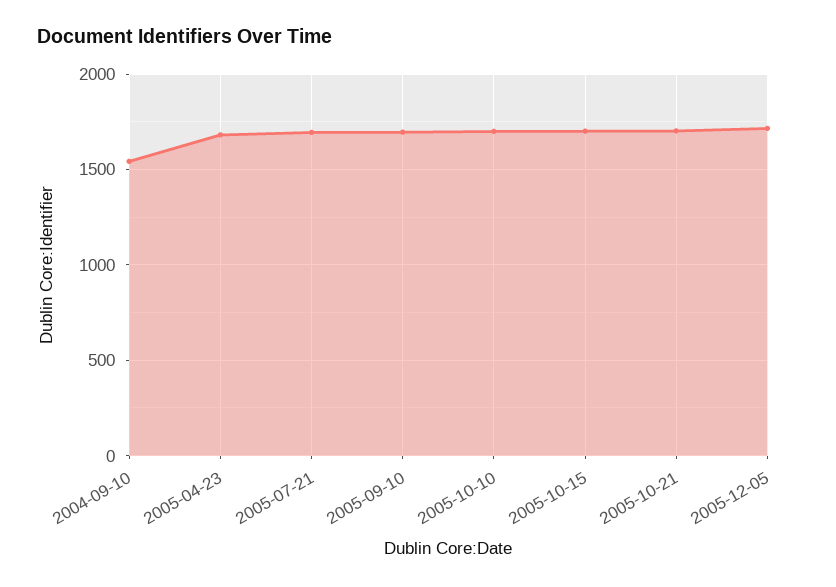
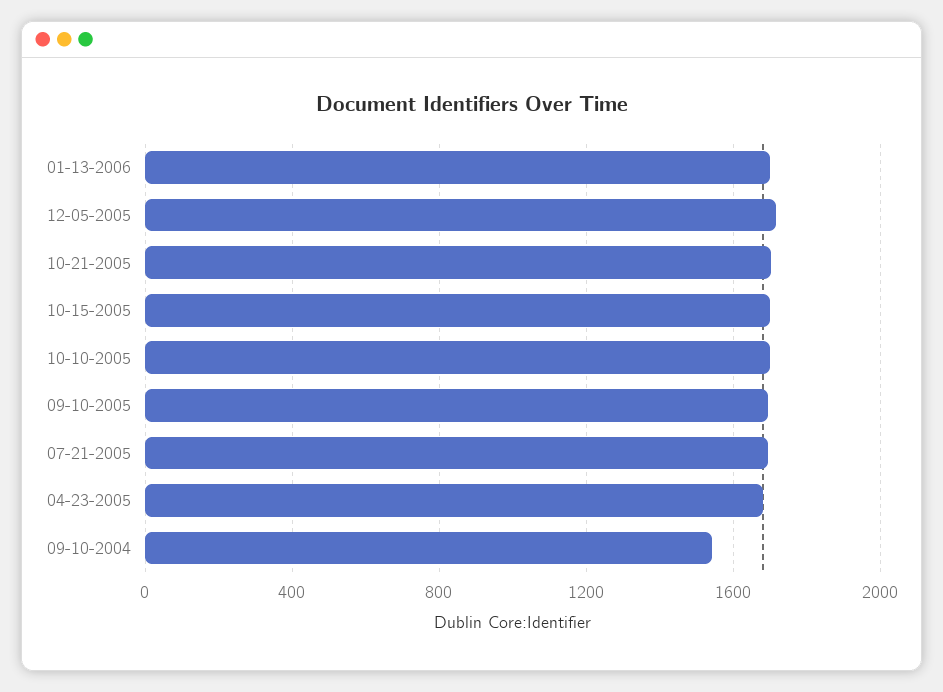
01-13-2006: none -> 1700

